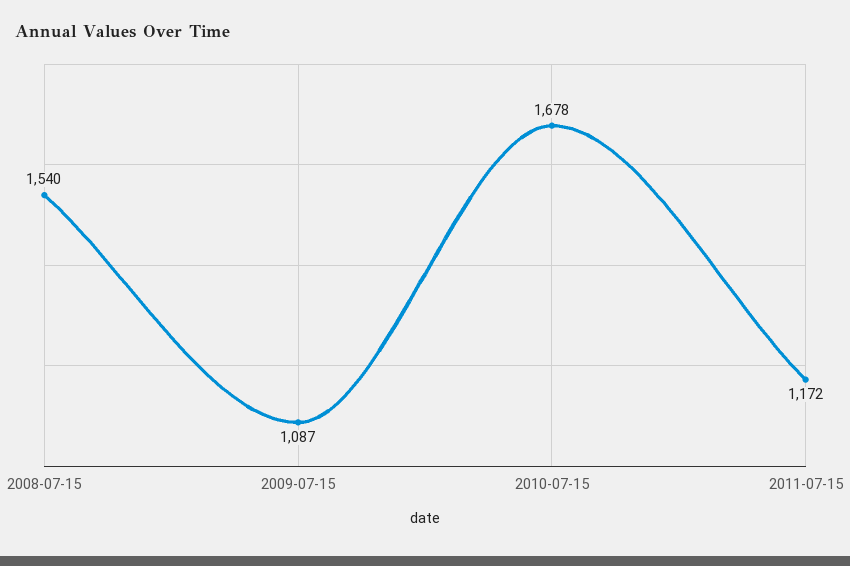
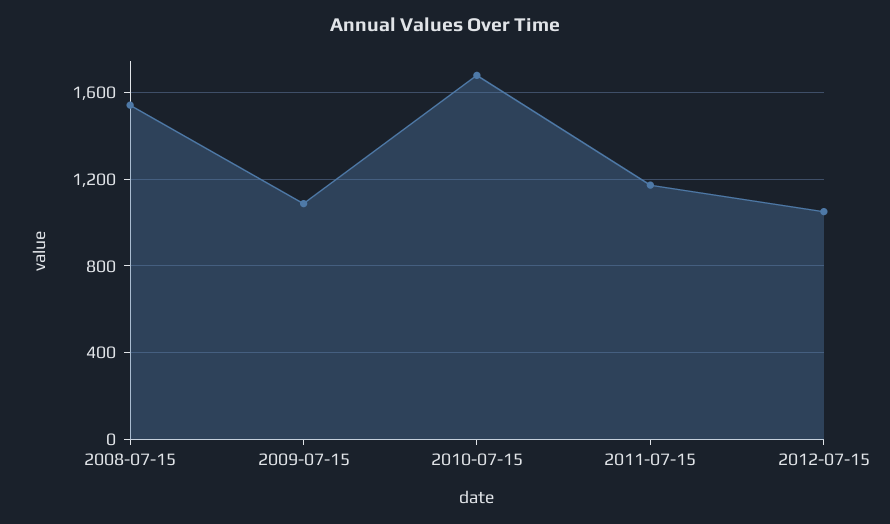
2012-07-15: none -> 1050

